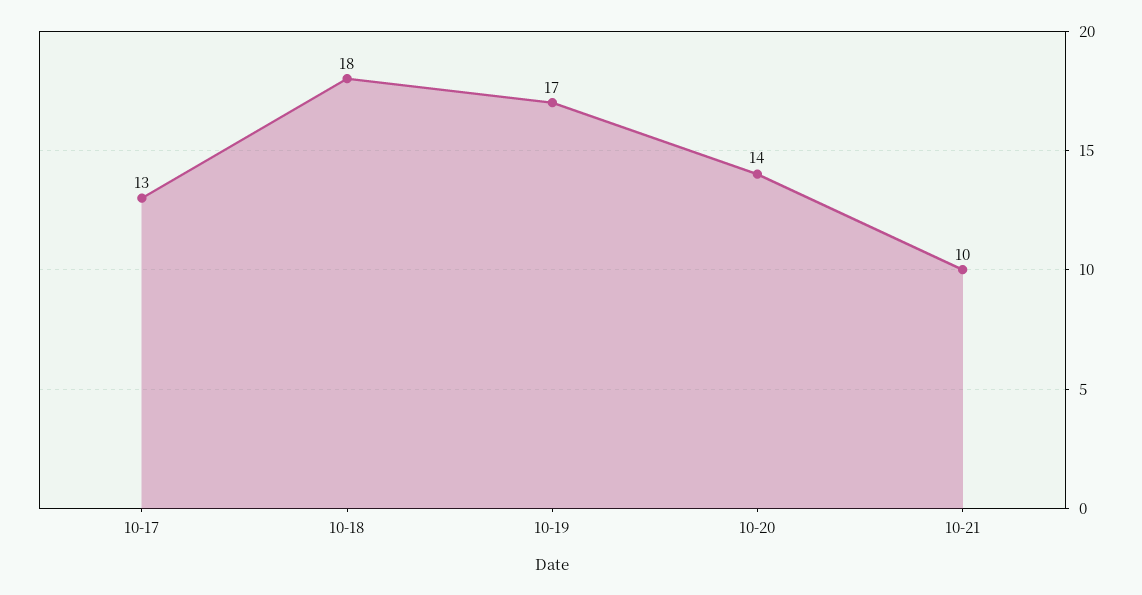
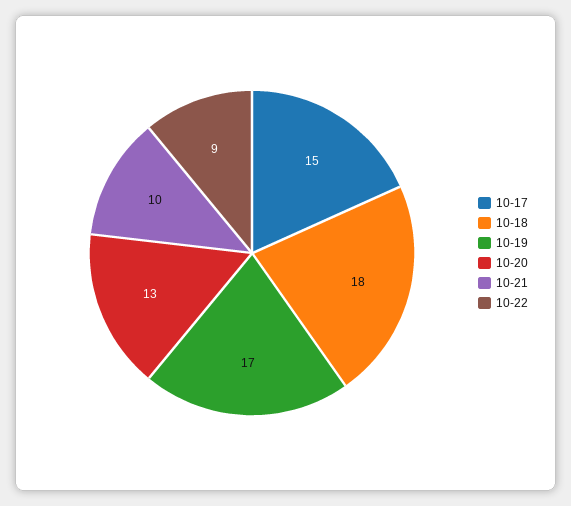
10-17: 13 -> 15
10-20: 14 -> 13
10-22: none -> 9

